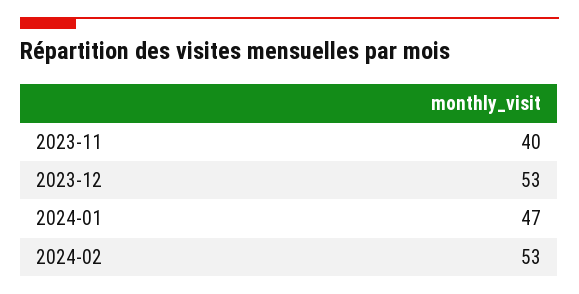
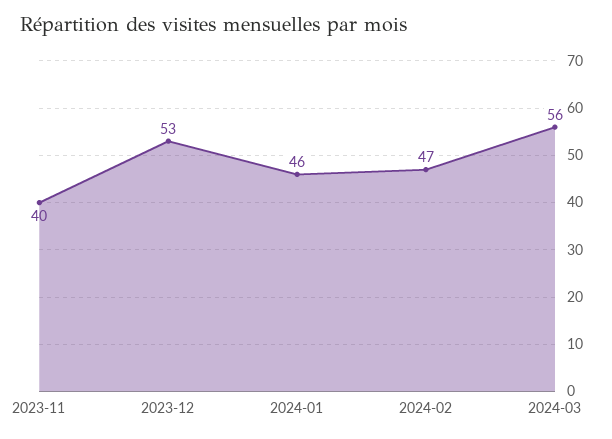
2024-01: 47 -> 46
2024-02: 53 -> 47
2024-03: none -> 56

